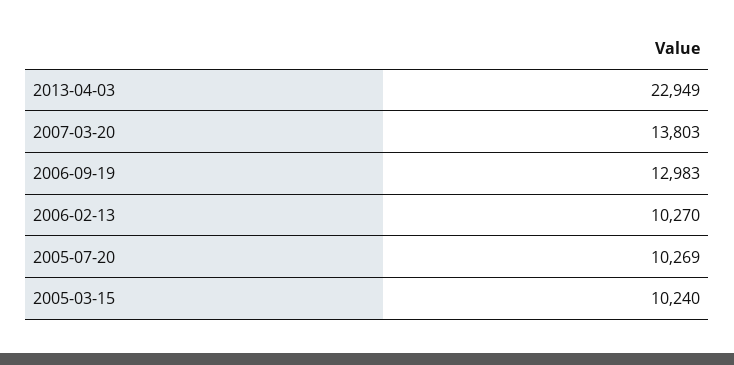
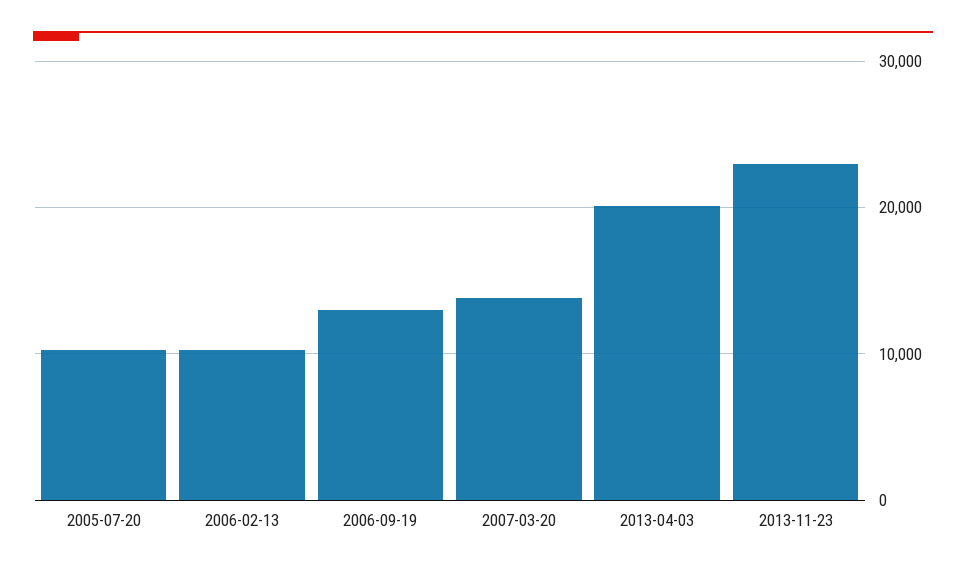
2013-04-03: 22949 -> 20000
2005-03-15: 10240 -> none
2013-11-23: none -> 23000

